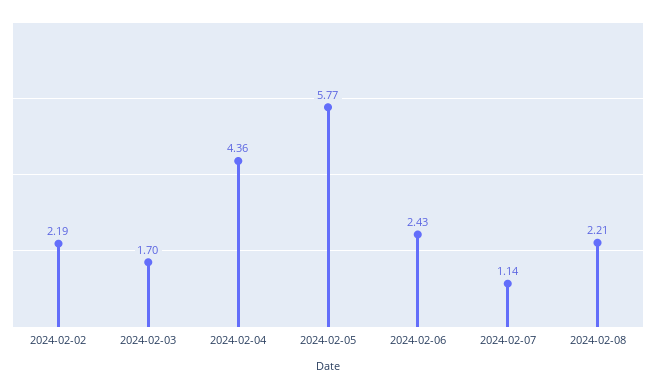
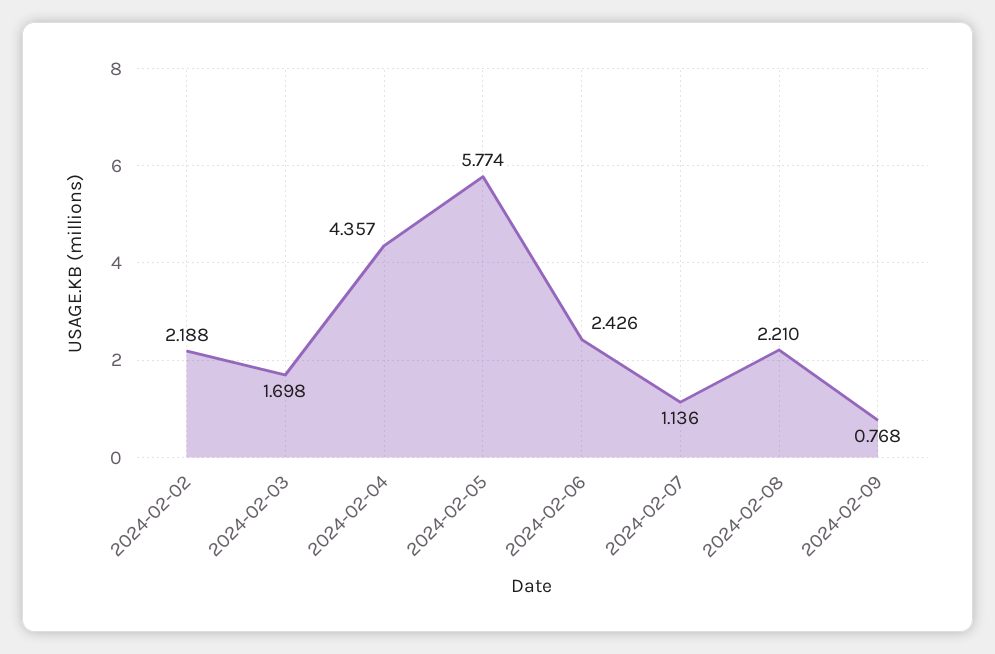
2024-02-09: none -> 0.768

